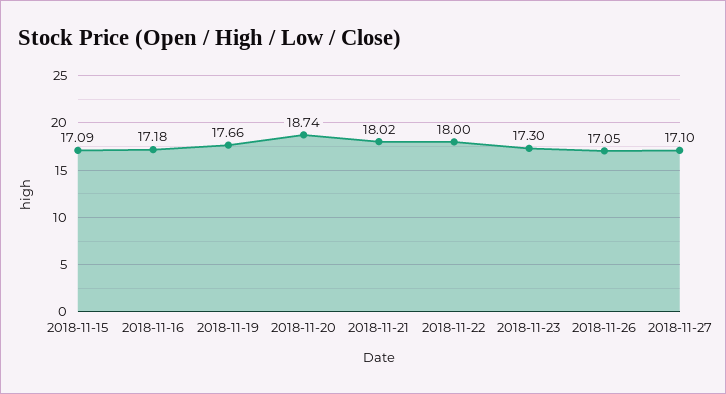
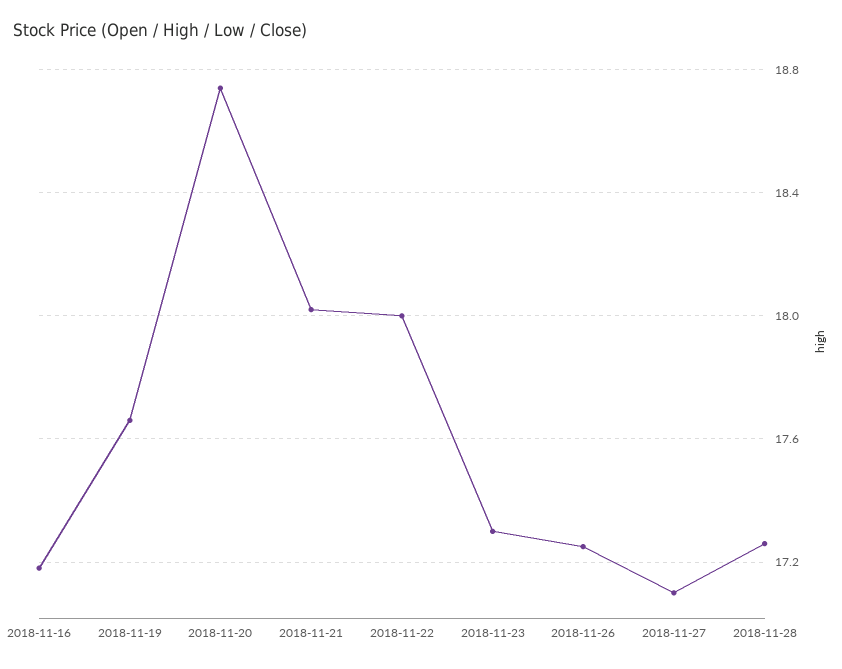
2018-11-15: 17.09 -> none
2018-11-26: 17.05 -> 17.25
2018-11-28: none -> 17.25

